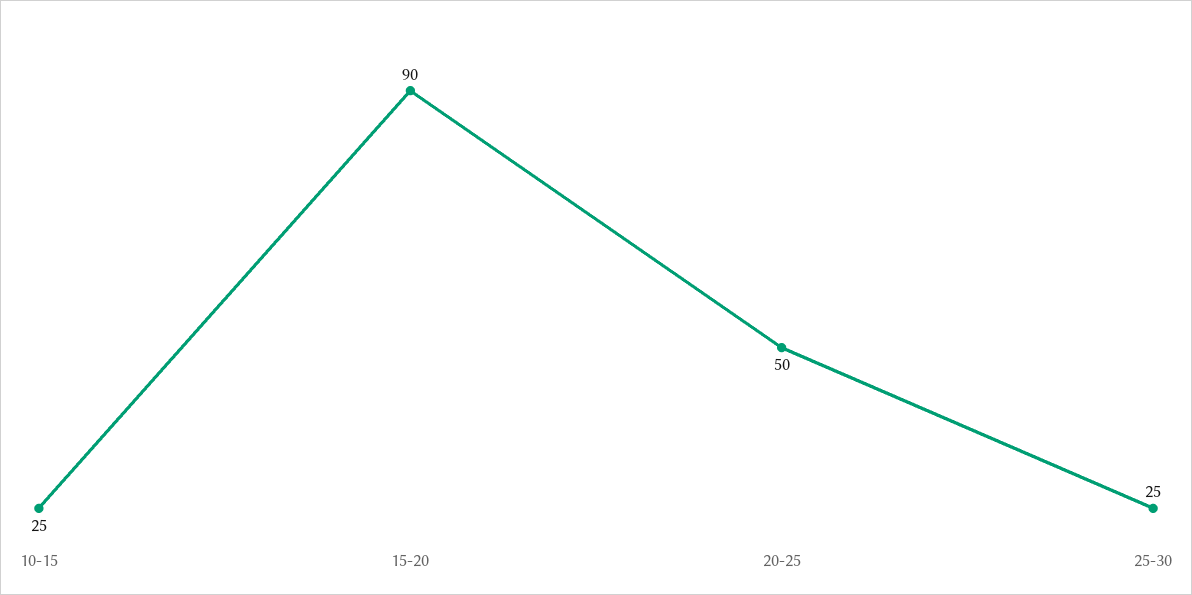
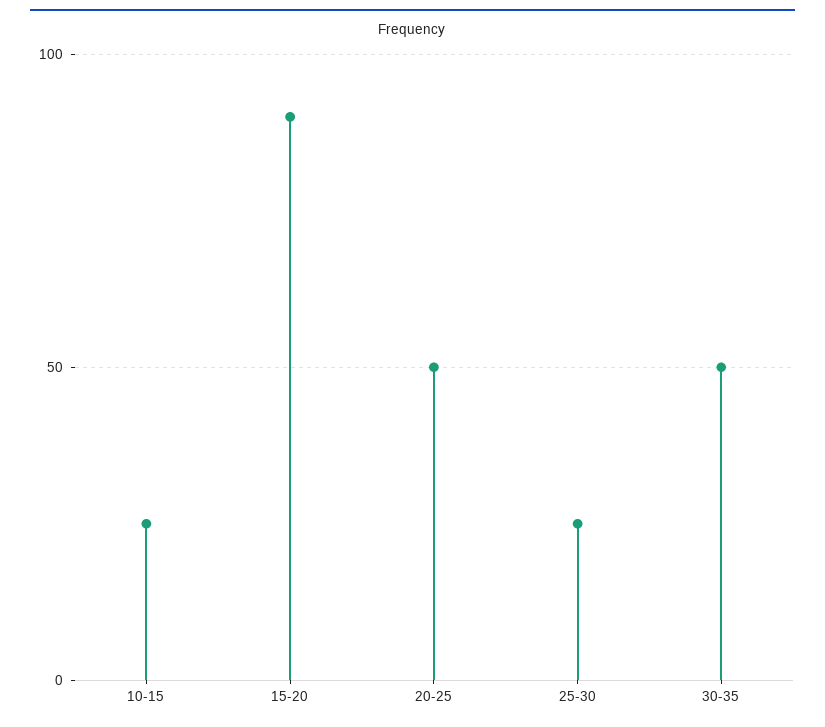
30-35: none -> 50

